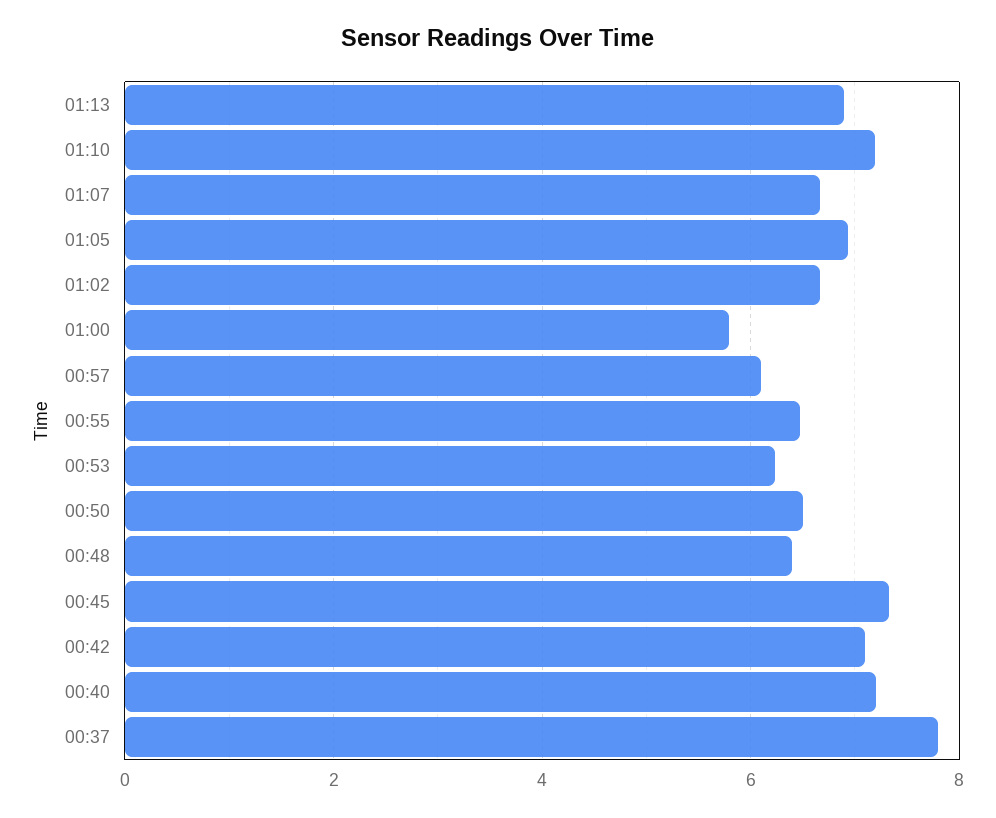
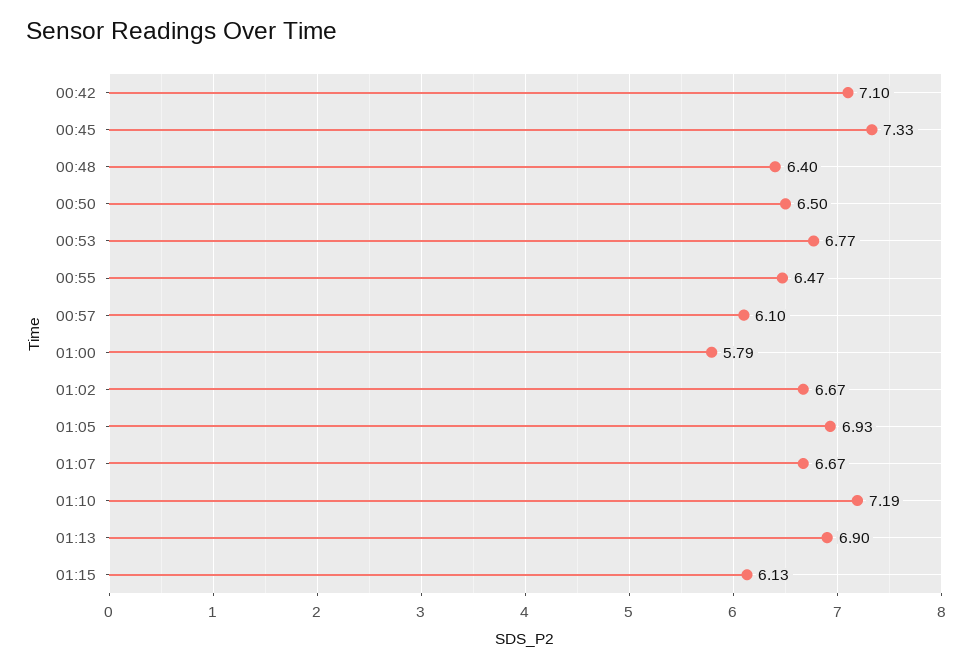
00:53: 6.2 -> 6.77
00:40: 7.2 -> none
00:37: 7.8 -> none
01:15: none -> 6.13

